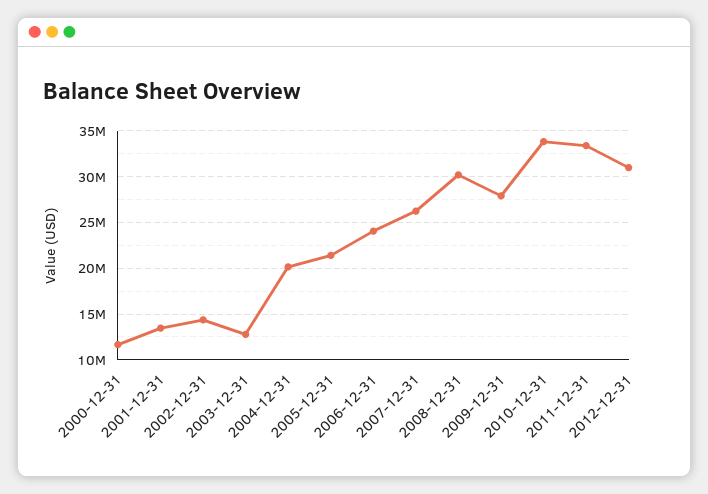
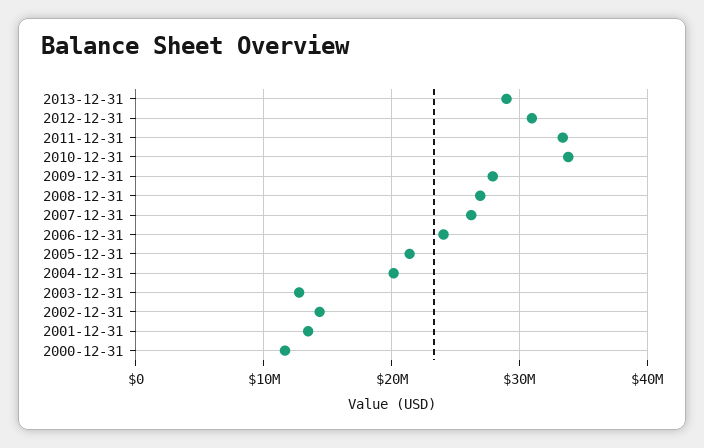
2008-12-31: 30000000 -> 27000000
2013-12-31: none -> 29000000

